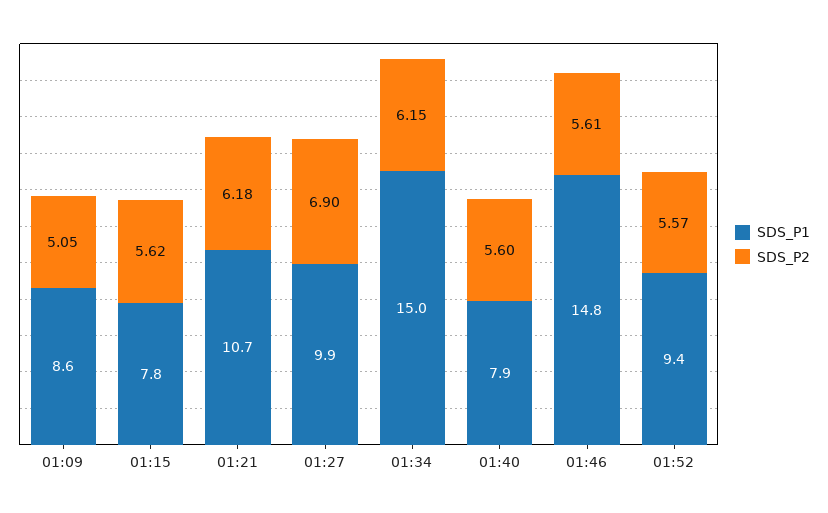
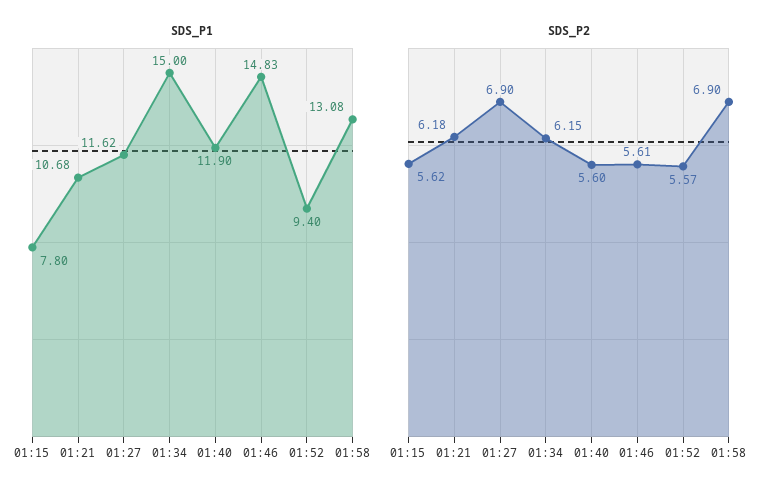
SDS_P1, 01:09: 8.6 -> none
SDS_P2, 01:09: 5.05 -> none
SDS_P1, 01:27: 9.9 -> 11.62
SDS_P1, 01:40: 7.9 -> 11.9
SDS_P1, 01:58: none -> 13.08
SDS_P2, 01:58: none -> 6.9

